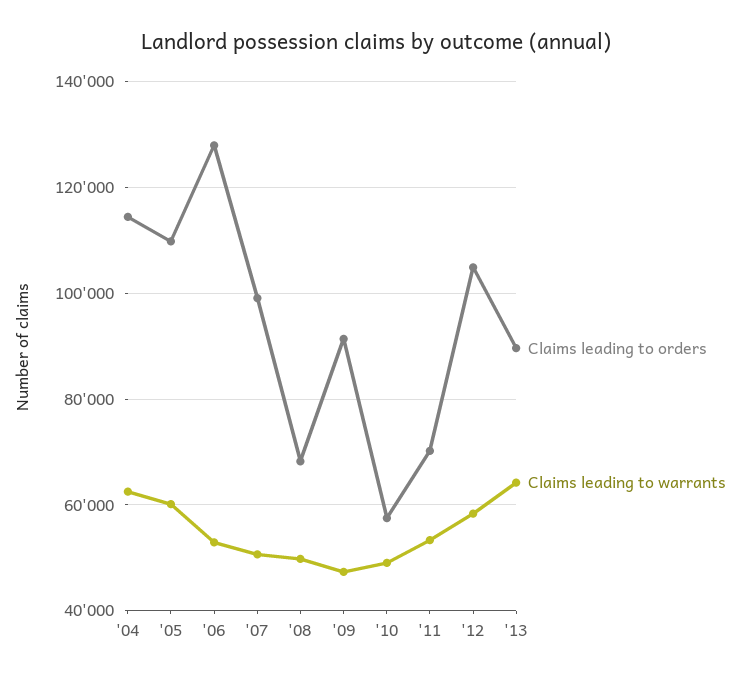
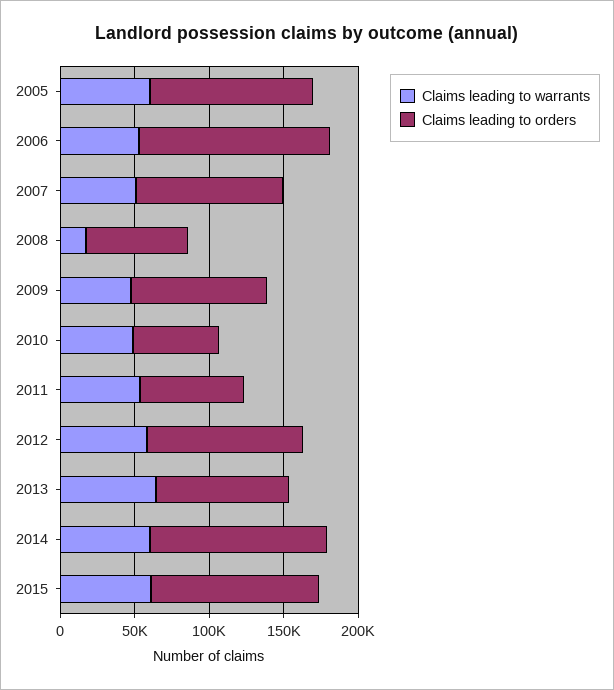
Claims leading to orders, '04: 114000 -> none
Claims leading to warrants, '04: 62000 -> none
Claims leading to warrants, '08: 50000 -> 20000
Claims leading to warrants, 2014: none -> 60000
Claims leading to orders, 2014: none -> 120000
Claims leading to warrants, 2015: none -> 60000
Claims leading to orders, 2015: none -> 110000

